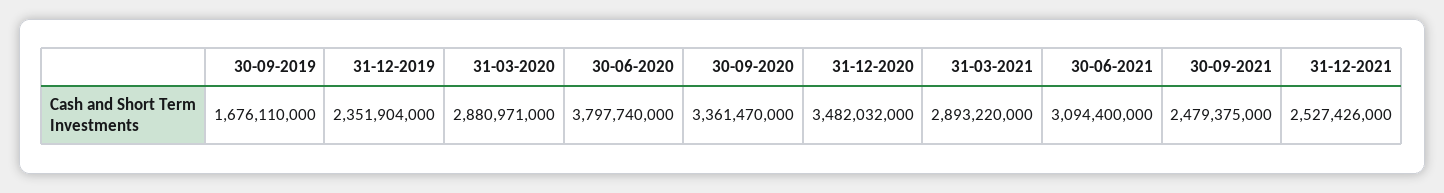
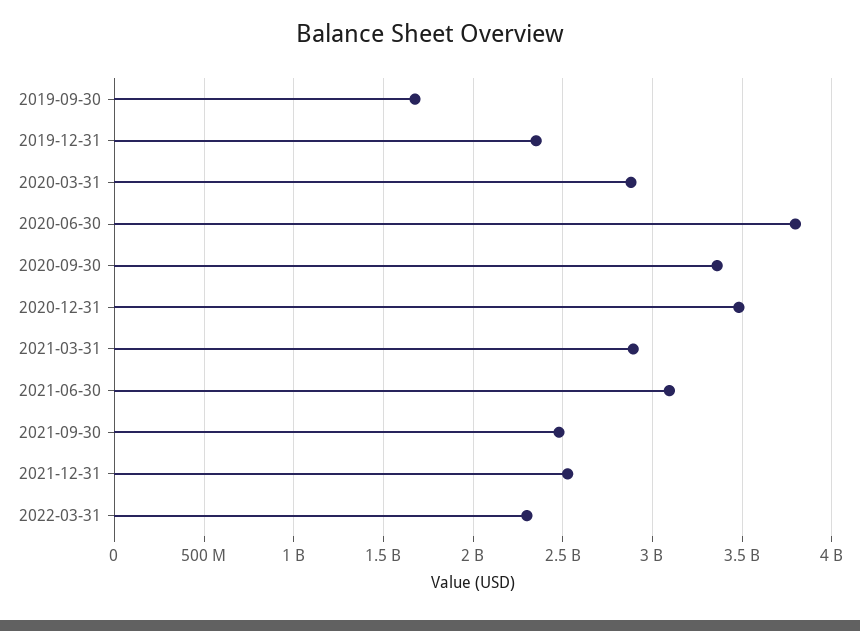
2022-03-31: none -> 2300000000

